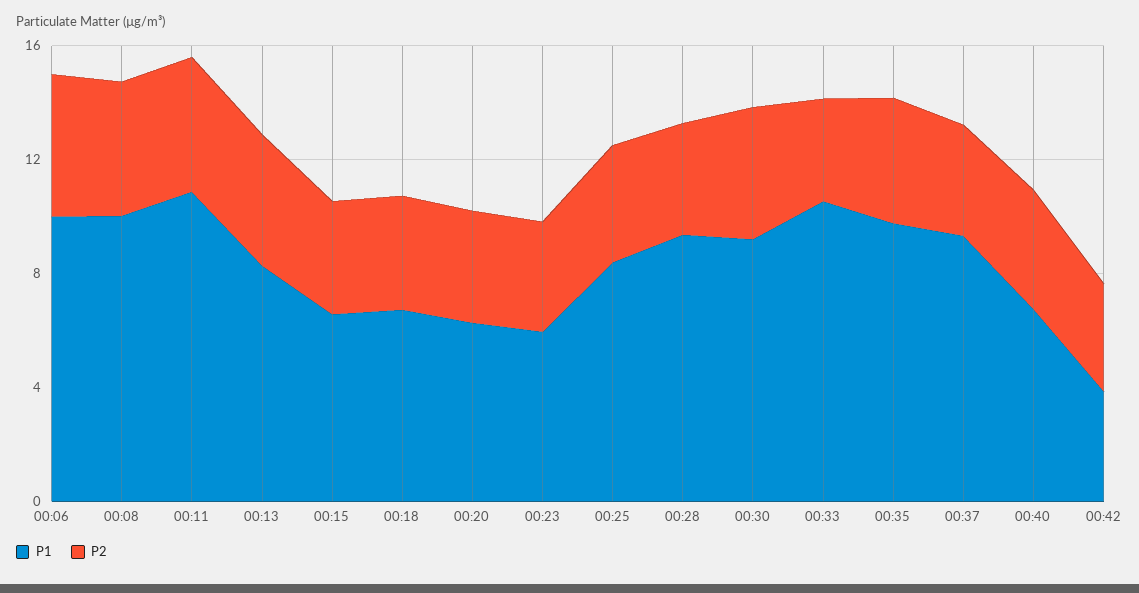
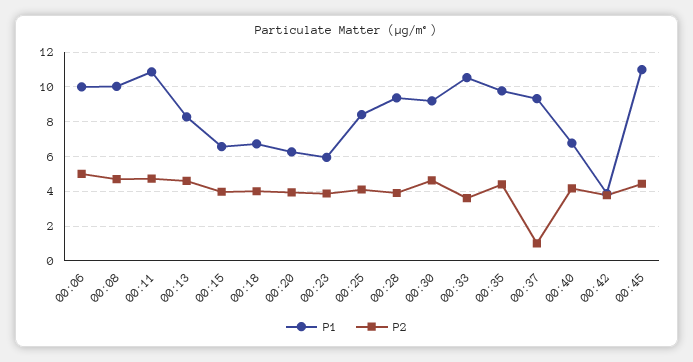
P2, 00:37: 4 -> 1
P1, 00:45: none -> 11
P2, 00:45: none -> 4.5

